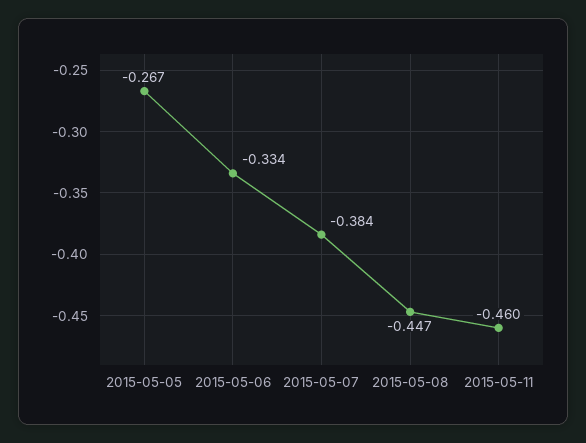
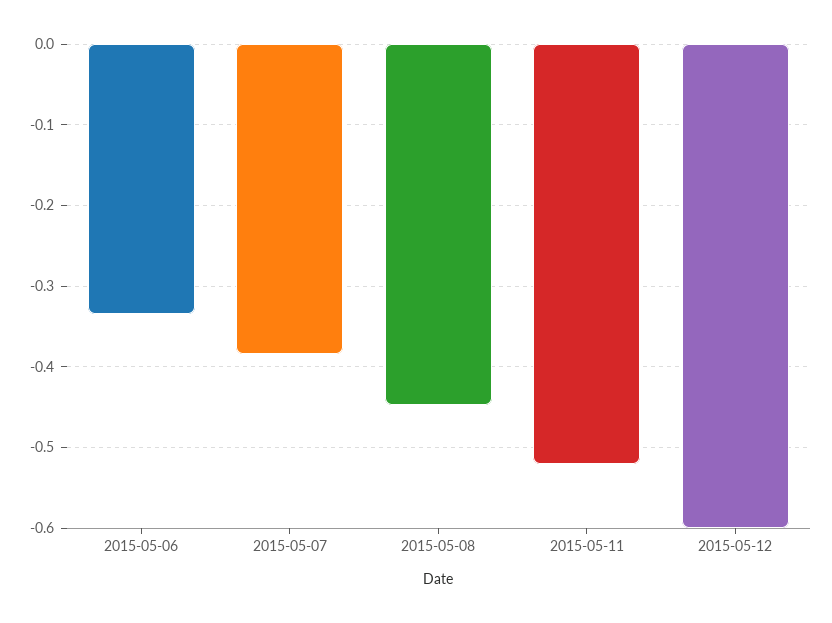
2015-05-05: -0.267 -> none
2015-05-11: -0.46 -> -0.52
2015-05-12: none -> -0.6

